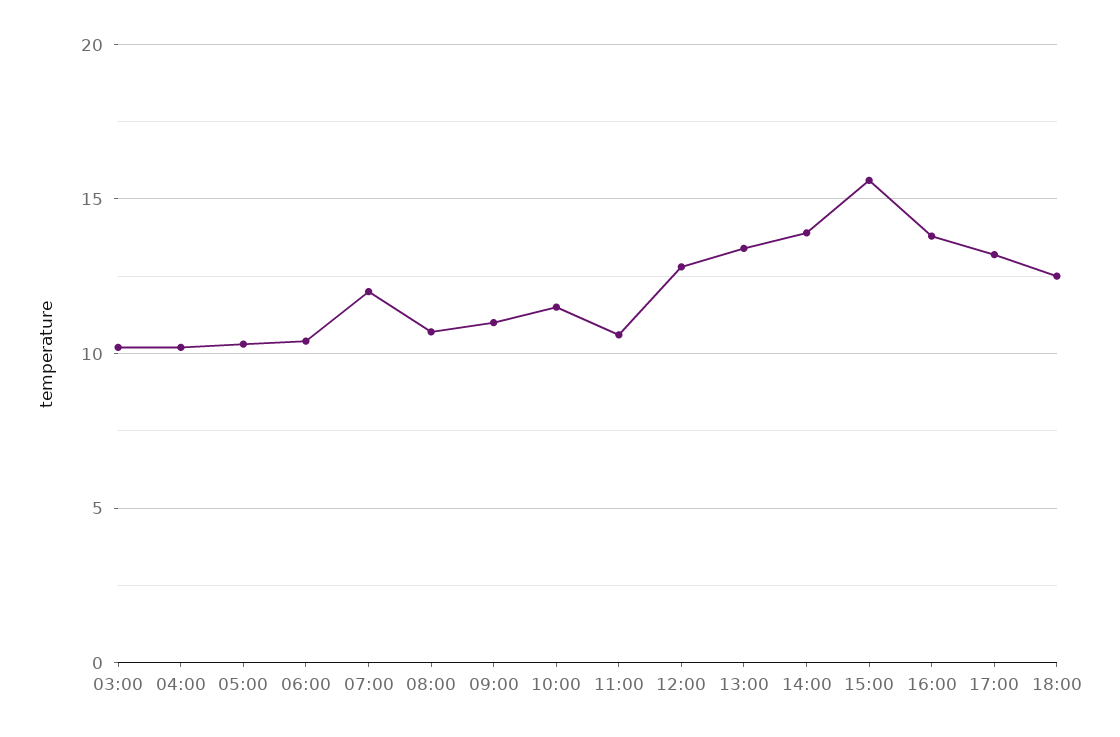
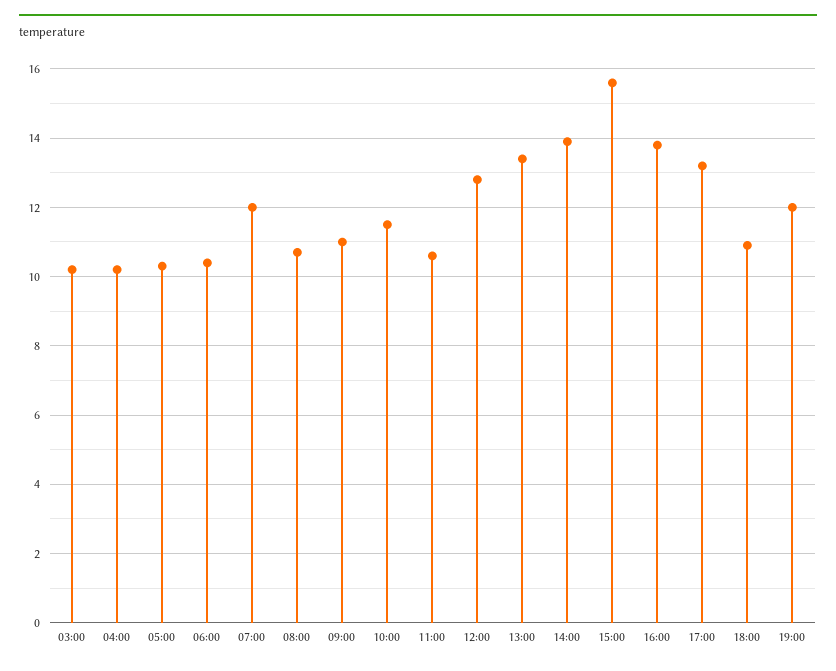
18:00: 12.5 -> 11
19:00: none -> 12

